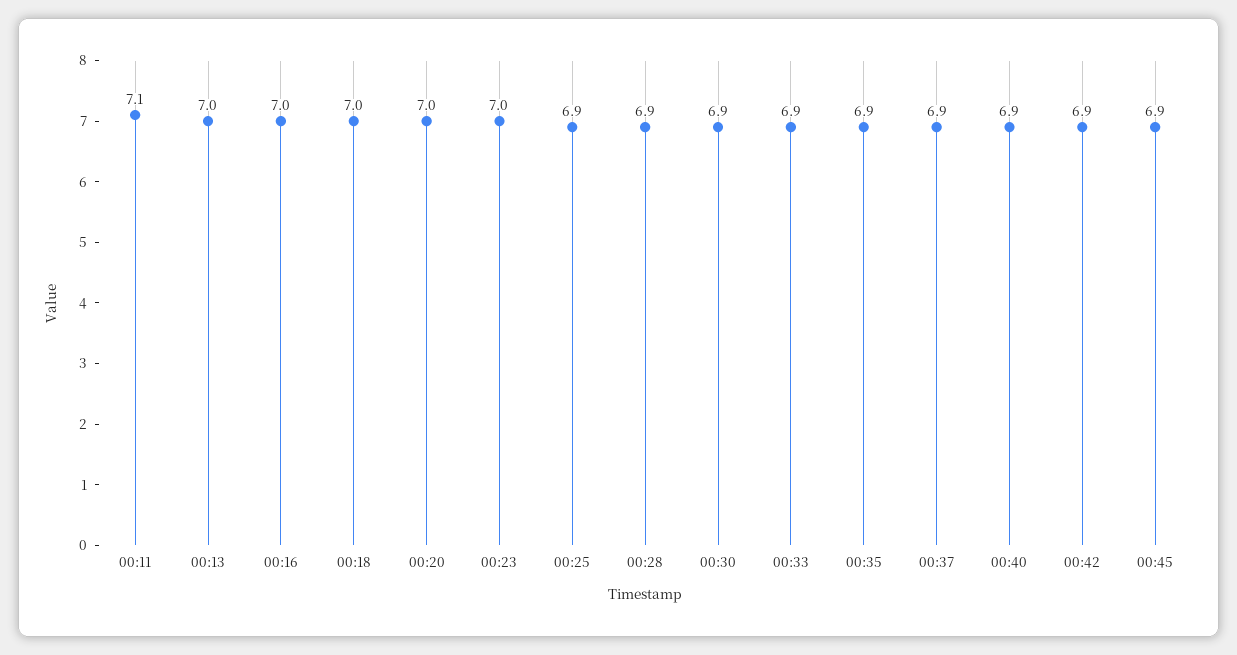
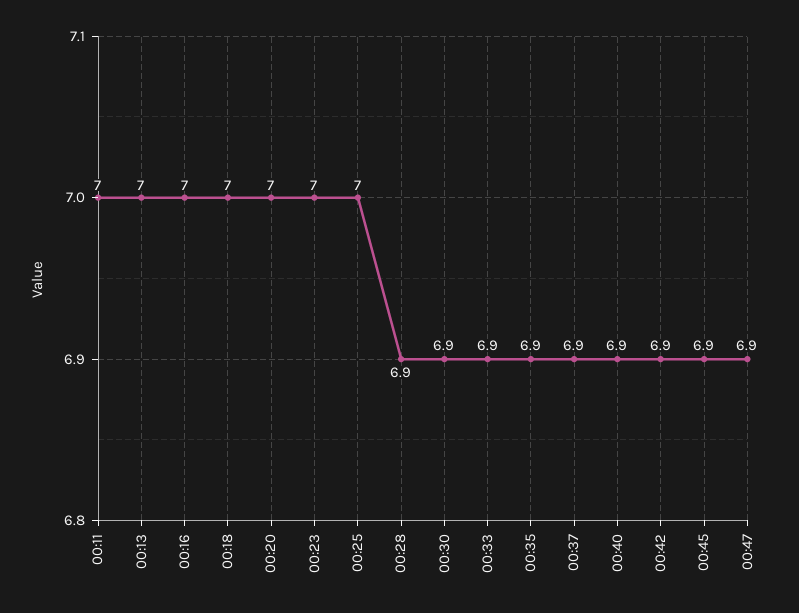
00:11: 7.1 -> 7
00:25: 6.9 -> 7
00:47: none -> 6.9

